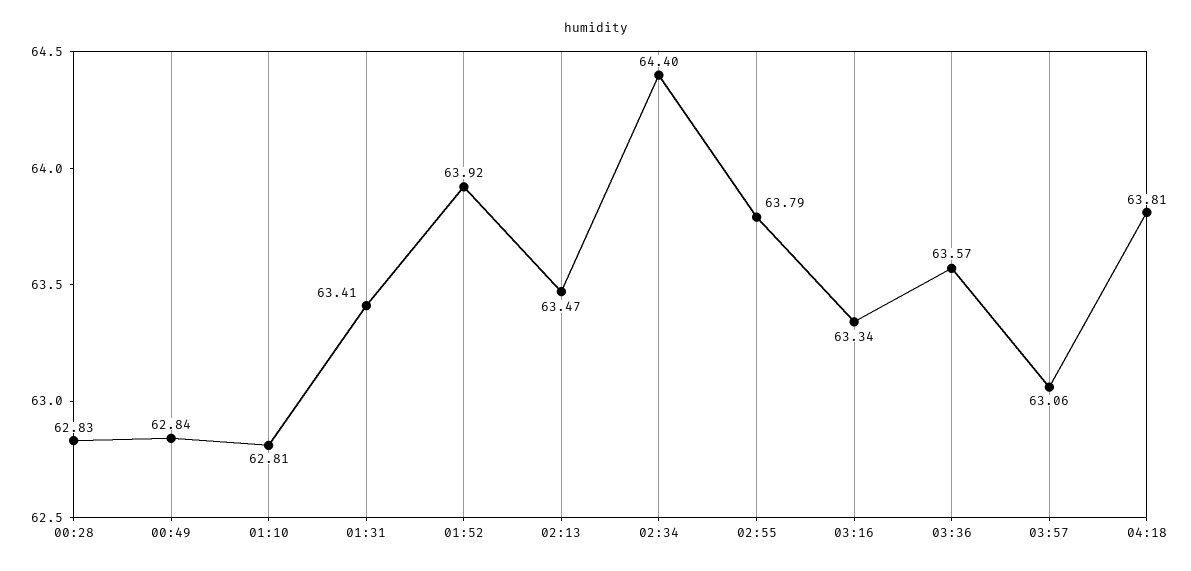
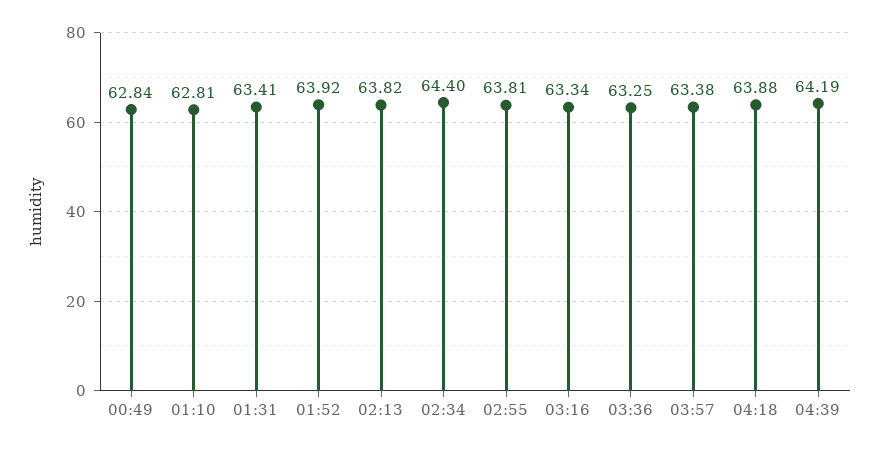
00:28: 62.83 -> none
02:13: 63.47 -> 63.82
02:55: 63.79 -> 63.81
03:36: 63.57 -> 63.25
03:57: 63.06 -> 63.38
04:18: 63.81 -> 63.88
04:39: none -> 64.19

